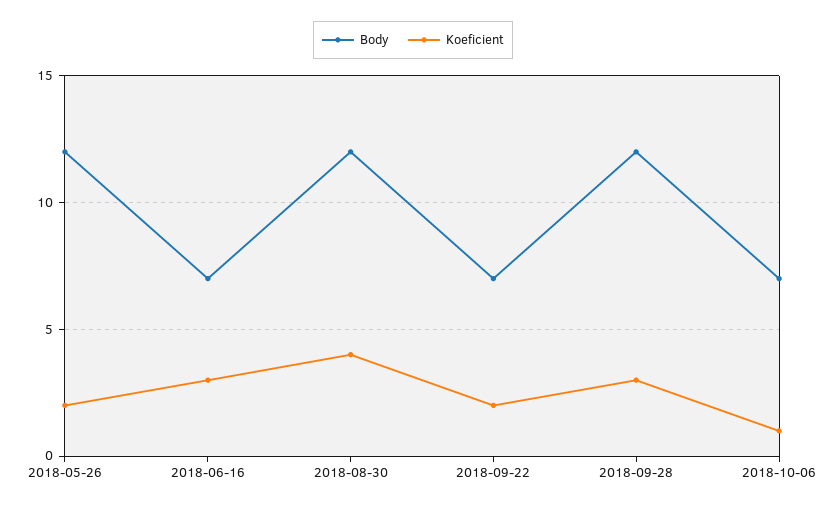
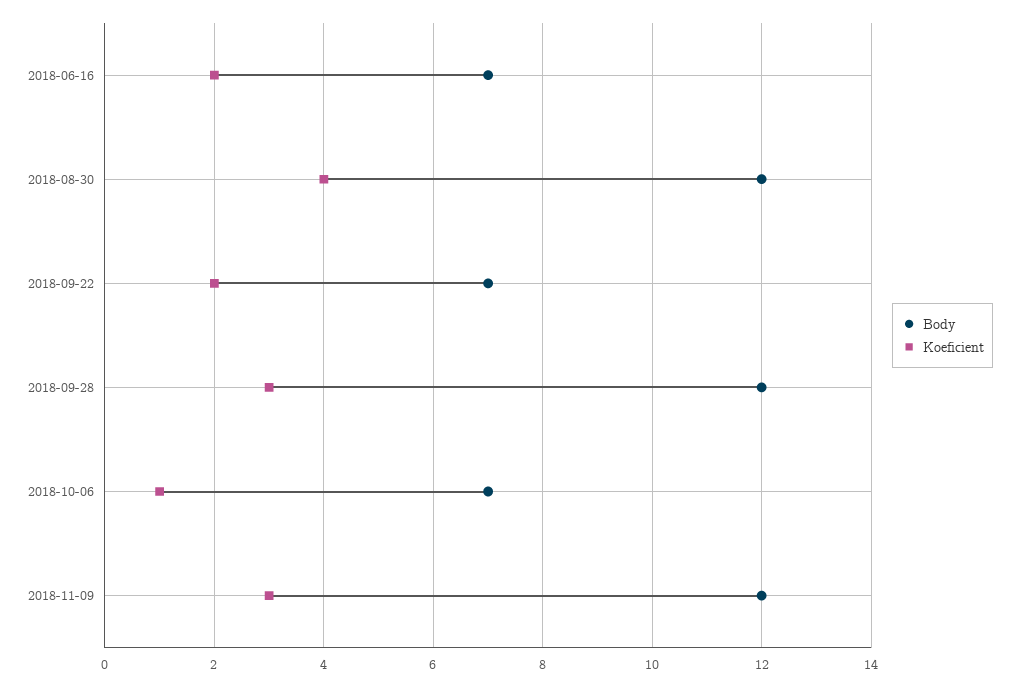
Body, 2018-05-26: 12 -> none
Koeficient, 2018-05-26: 2 -> none
Koeficient, 2018-06-16: 3 -> 2
Body, 2018-11-09: none -> 12
Koeficient, 2018-11-09: none -> 3

